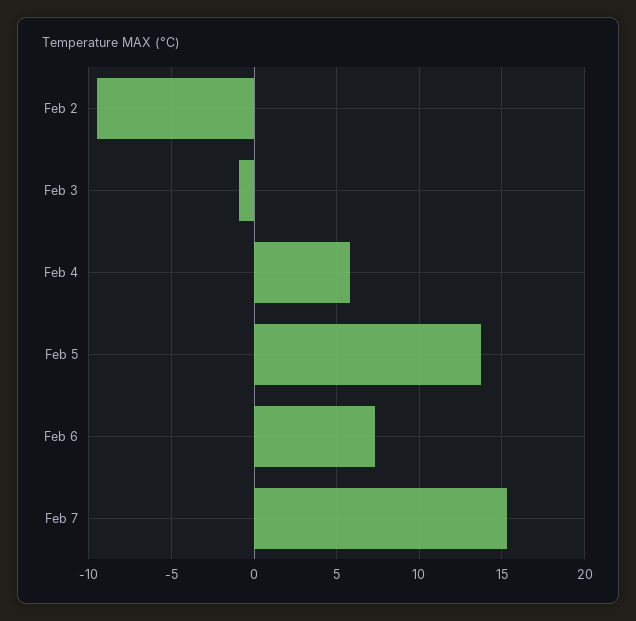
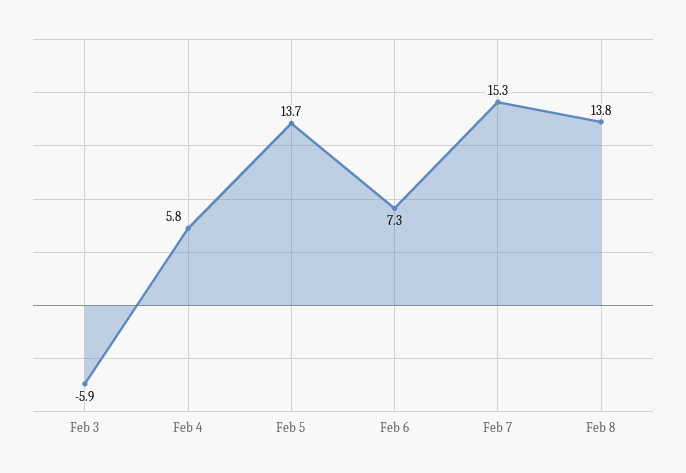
Feb 2: -9.5 -> none
Feb 3: -1 -> -5.9
Feb 8: none -> 13.8

